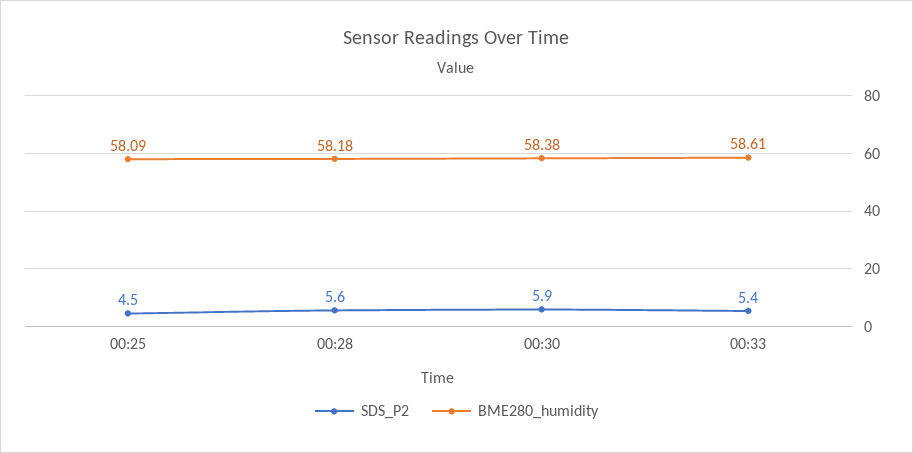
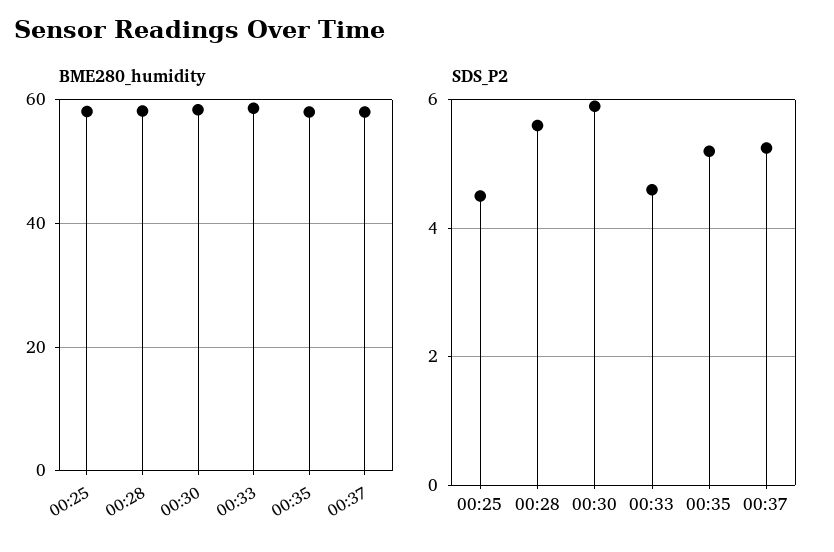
SDS_P2, 00:33: 5.4 -> 4.6
BME280_humidity, 00:35: none -> 58
BME280_humidity, 00:37: none -> 58
SDS_P2, 00:35: none -> 5.2
SDS_P2, 00:37: none -> 5.2

